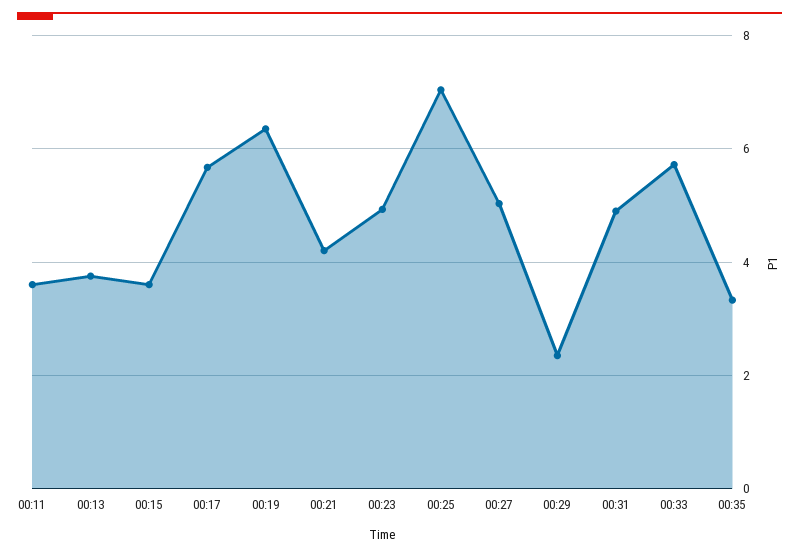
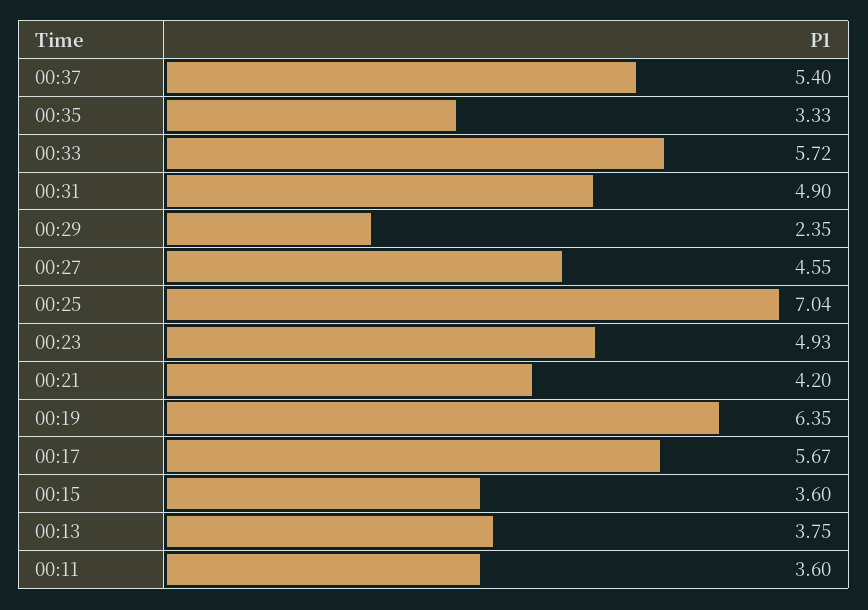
00:27: 5 -> 4.55
00:37: none -> 5.4

